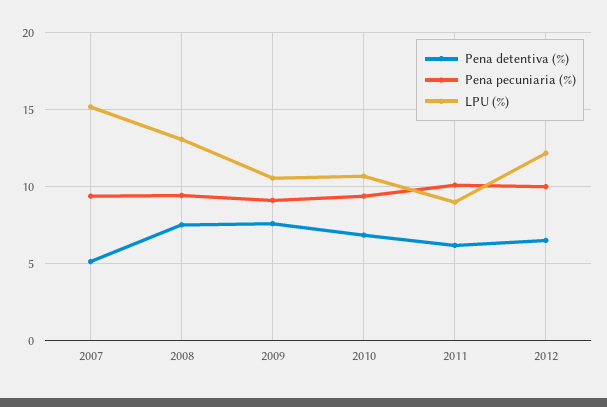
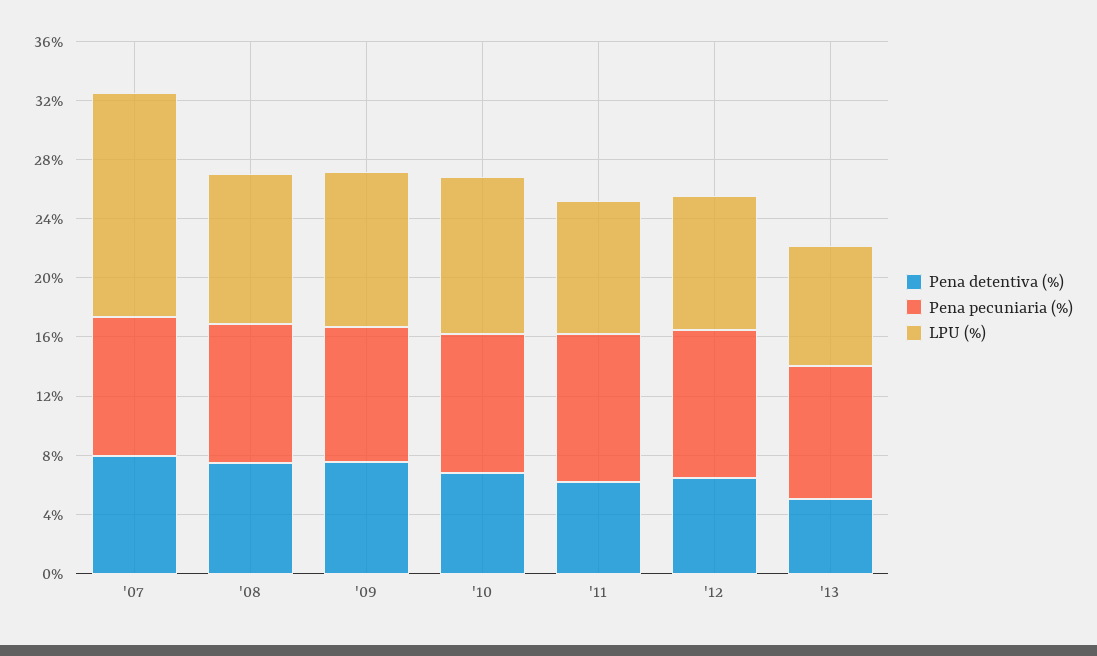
Pena detentiva (%), 2007: 5 -> 8
LPU (%), 2008: 13 -> 10
LPU (%), 2012: 12 -> 9
Pena detentiva (%), '13: none -> 5
Pena pecuniaria (%), '13: none -> 9
LPU (%), '13: none -> 8

